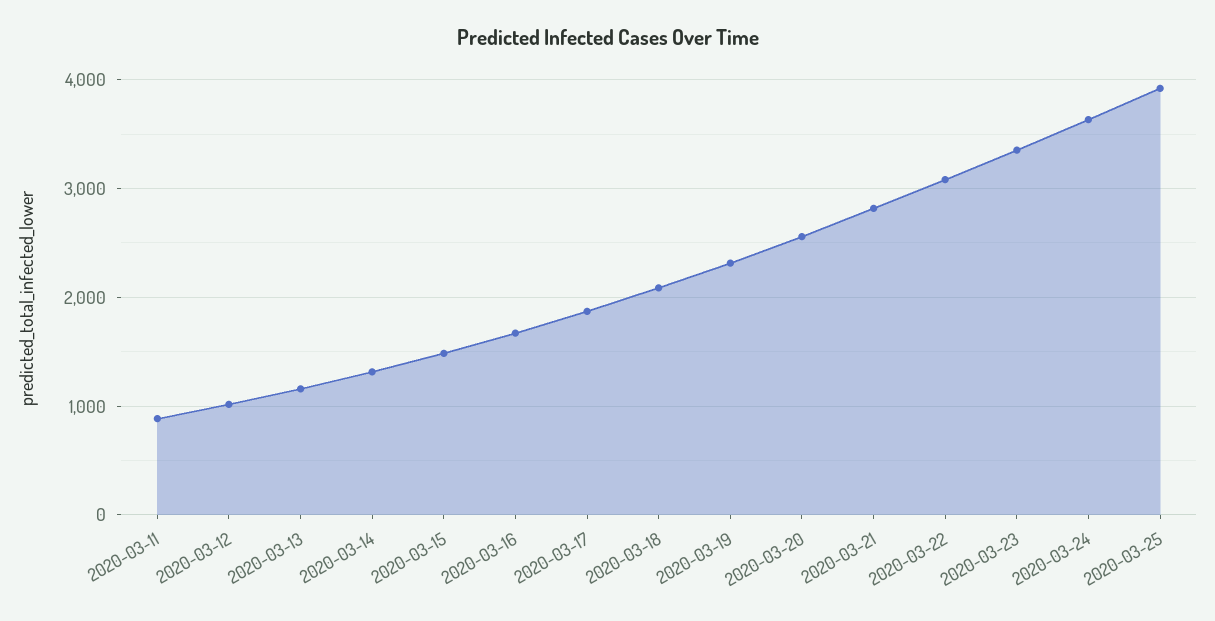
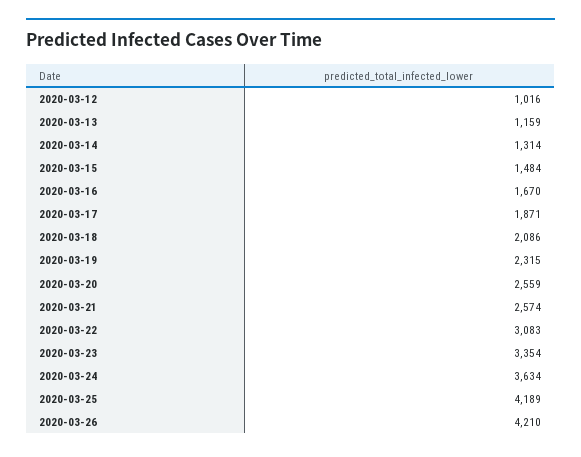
2020-03-11: 900 -> none
2020-03-21: 2800 -> 2574
2020-03-25: 3900 -> 4189
2020-03-26: none -> 4210

